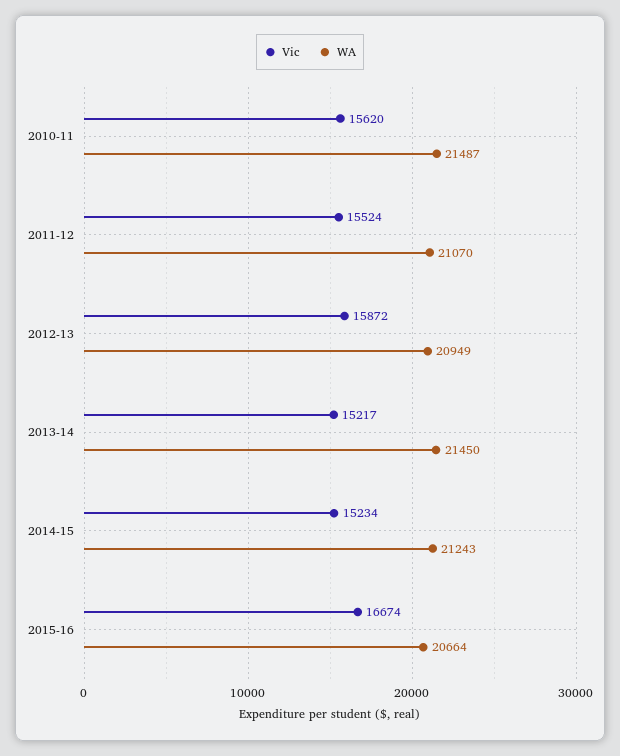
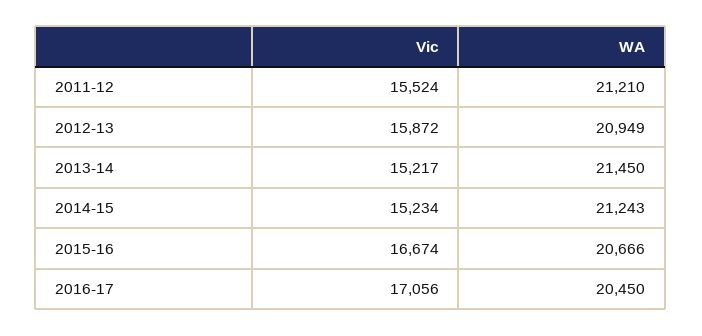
Vic, 2010-11: 15620 -> none
WA, 2010-11: 21487 -> none
WA, 2011-12: 21070 -> 21210
WA, 2015-16: 20664 -> 20666
Vic, 2016-17: none -> 17056
WA, 2016-17: none -> 20450

